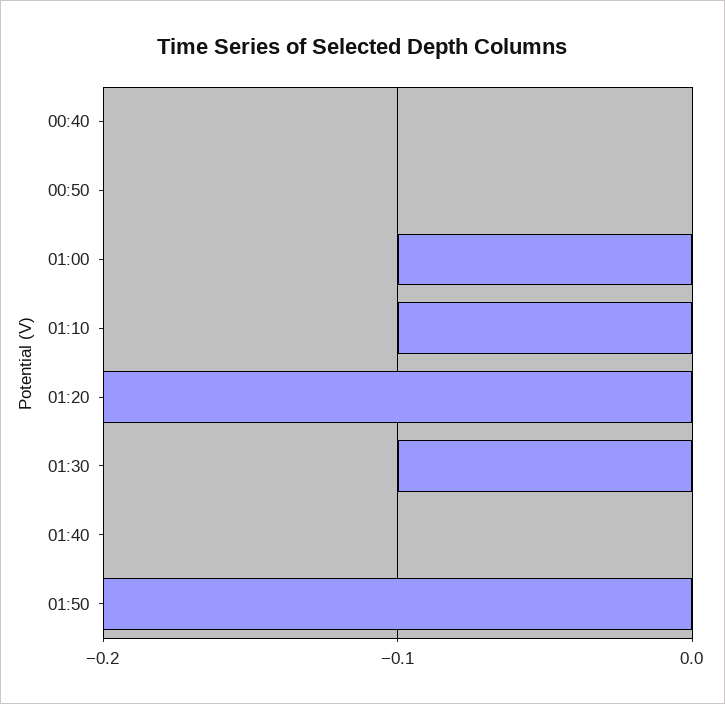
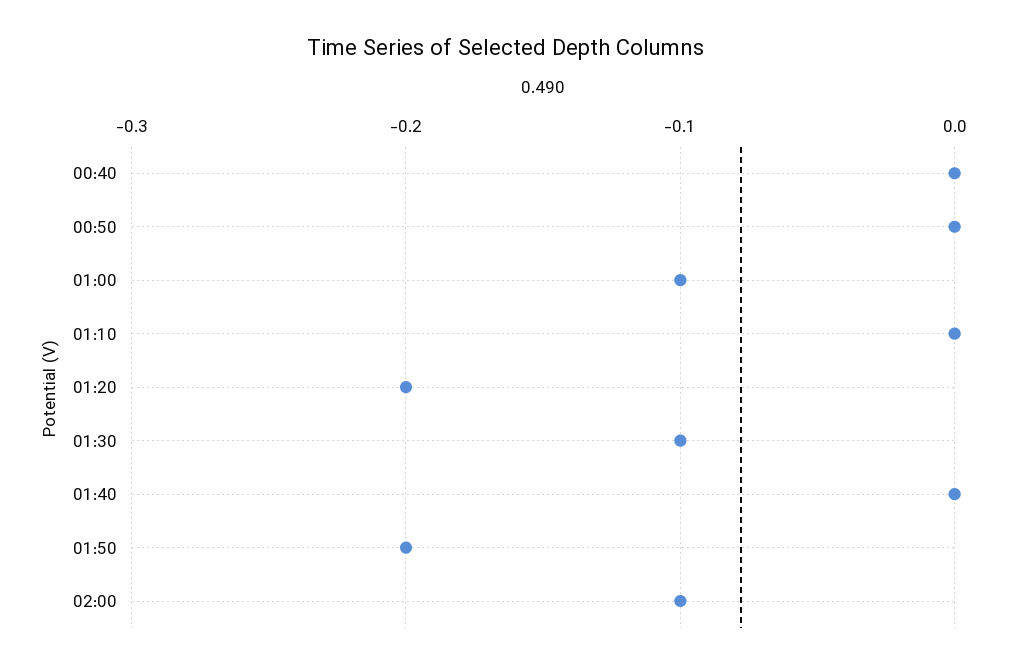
01:10: -0.1 -> 0
02:00: none -> -0.1

